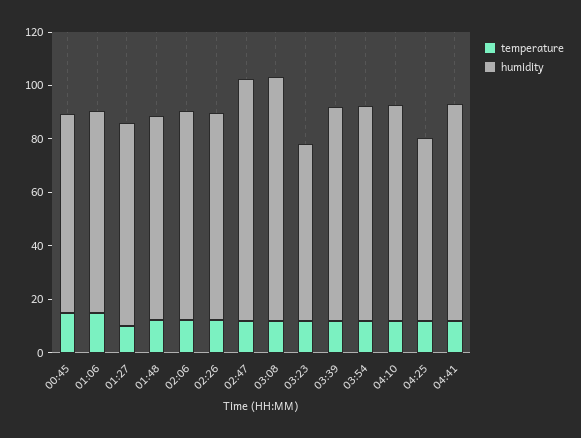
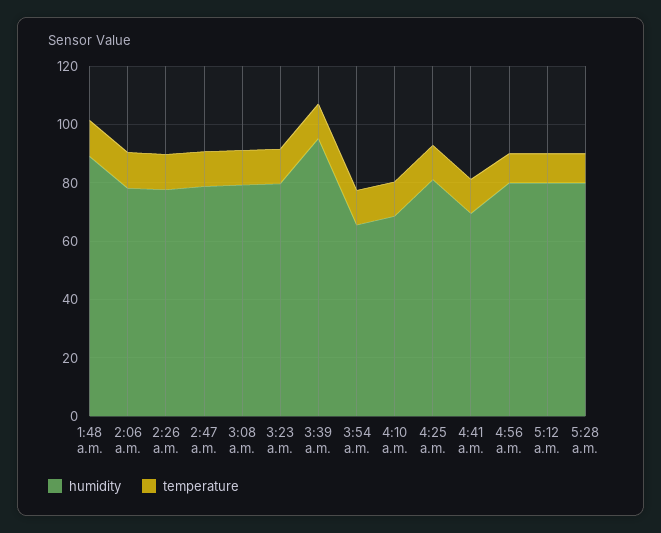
temperature, 00:45: 15 -> none
humidity, 00:45: 75 -> none
temperature, 01:06: 15 -> none
humidity, 01:06: 75 -> none
temperature, 01:27: 10 -> none
humidity, 01:27: 75 -> none
humidity, 01:48: 75 -> 90
humidity, 02:47: 90 -> 80
humidity, 03:08: 90 -> 80
humidity, 03:23: 65 -> 80
humidity, 03:39: 80 -> 95
humidity, 03:54: 80 -> 65
humidity, 04:10: 80 -> 70
humidity, 04:25: 70 -> 80
humidity, 04:41: 80 -> 70
humidity, 4:56 a.m.: none -> 80
temperature, 4:56 a.m.: none -> 10
humidity, 5:12 a.m.: none -> 80
temperature, 5:12 a.m.: none -> 10
humidity, 5:28 a.m.: none -> 80
temperature, 5:28 a.m.: none -> 10

